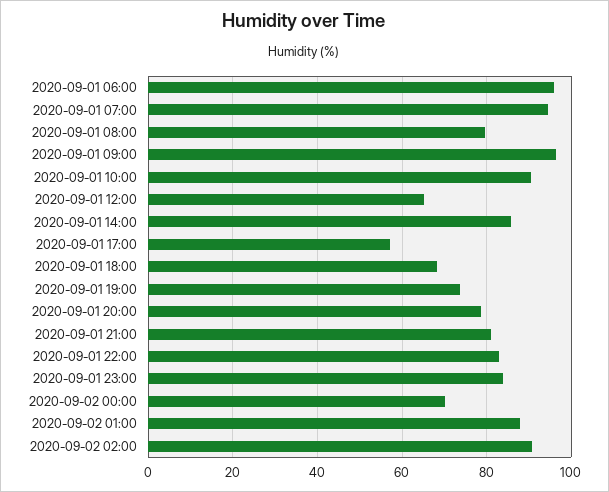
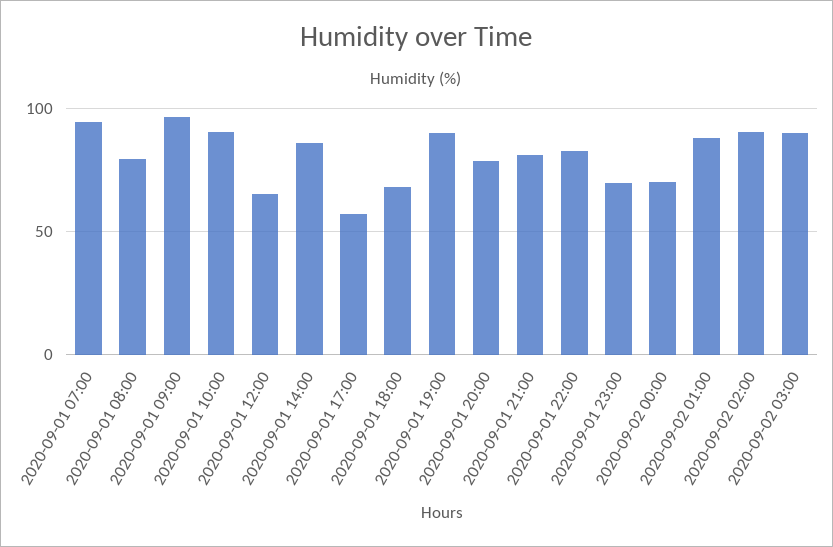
2020-09-01 06:00: 96 -> none
2020-09-01 19:00: 74 -> 90
2020-09-01 23:00: 84 -> 70
2020-09-02 03:00: none -> 90

